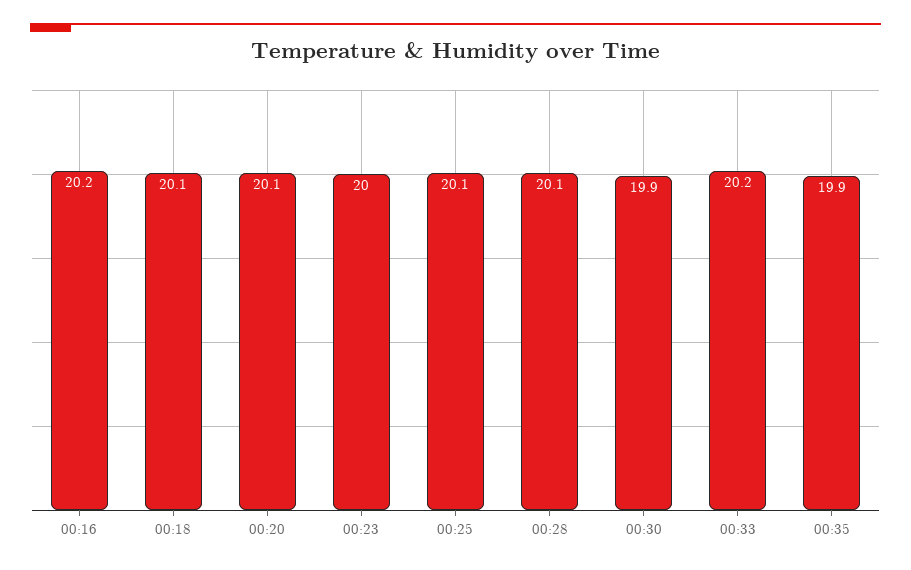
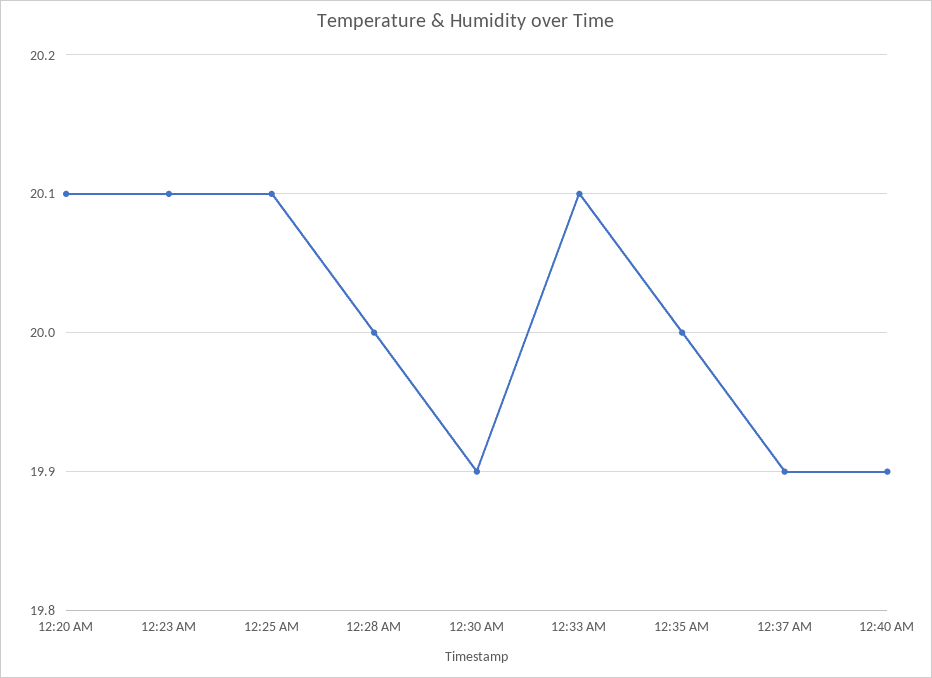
00:16: 20.2 -> none
00:18: 20.1 -> none
00:23: 20 -> 20.1
00:28: 20.1 -> 20
00:33: 20.2 -> 20.1
00:35: 19.9 -> 20
12:37 AM: none -> 19.9
12:40 AM: none -> 19.9

